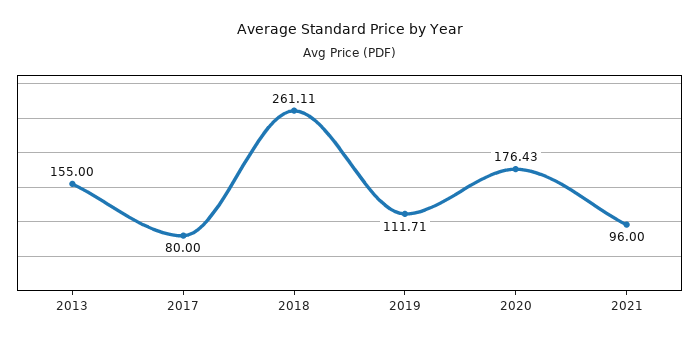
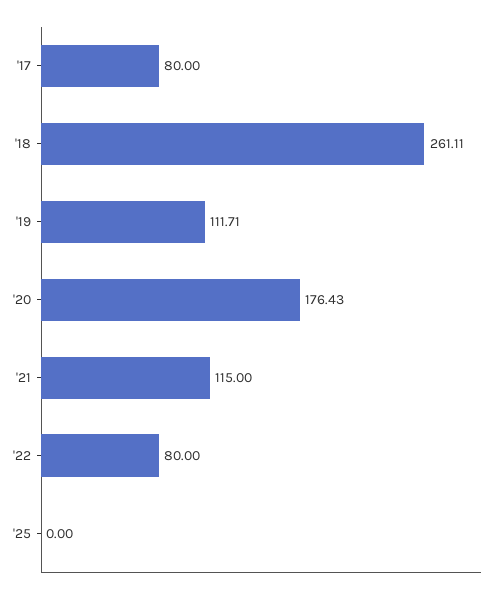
2013: 155 -> none
2021: 96 -> 115
'22: none -> 80
'25: none -> 0

